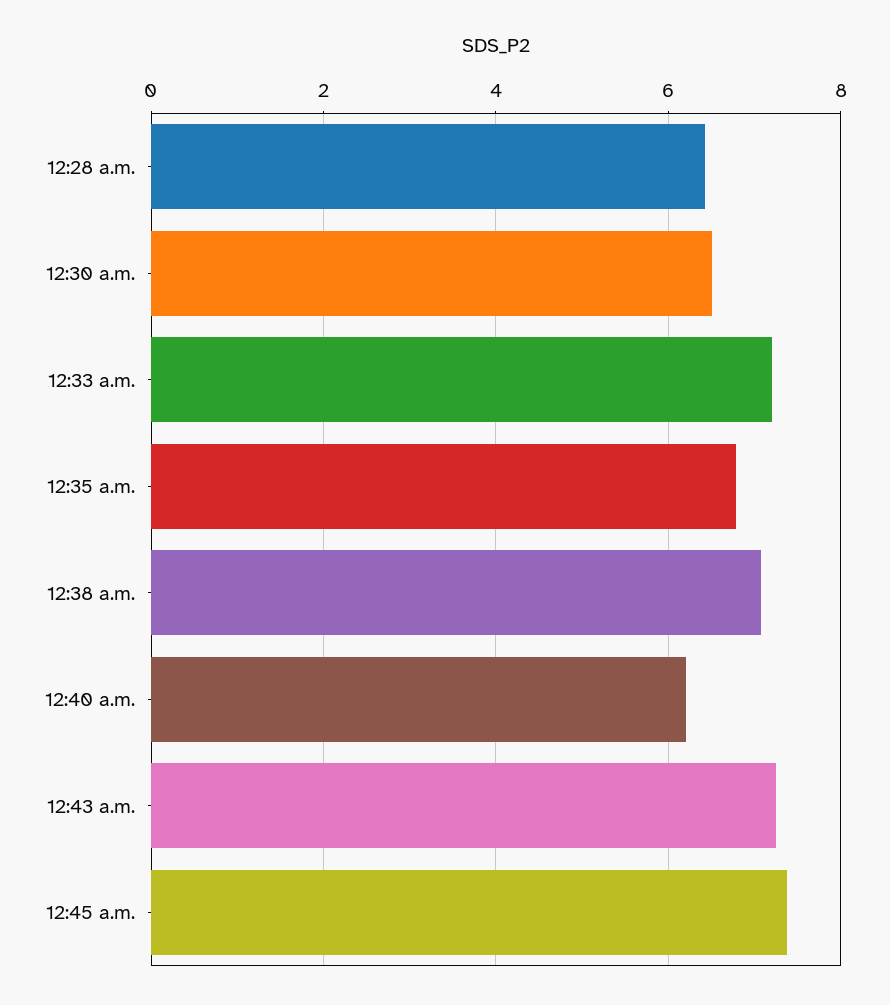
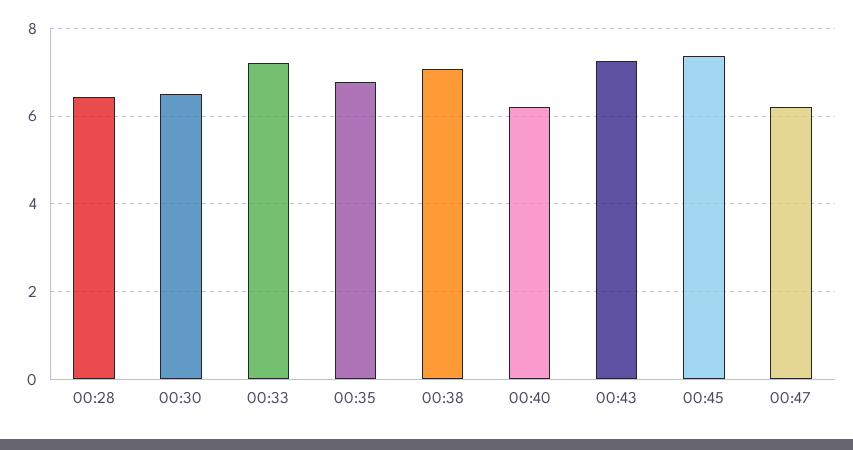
00:47: none -> 6.2

